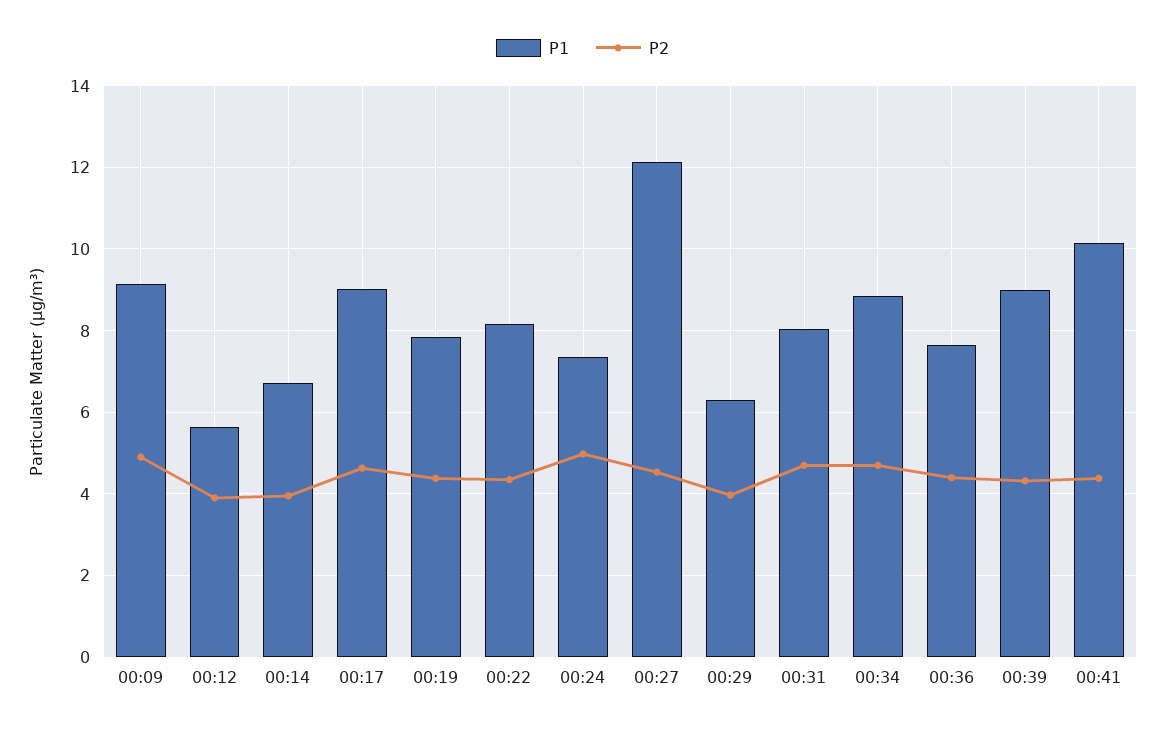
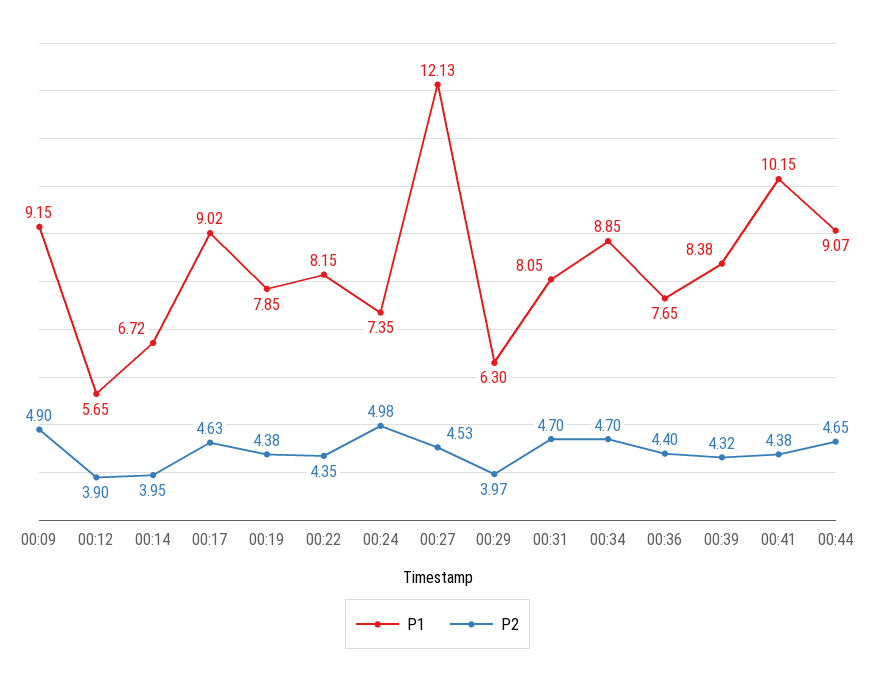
P1, 00:39: 9 -> 8.38
P1, 00:44: none -> 9.07
P2, 00:44: none -> 4.65

